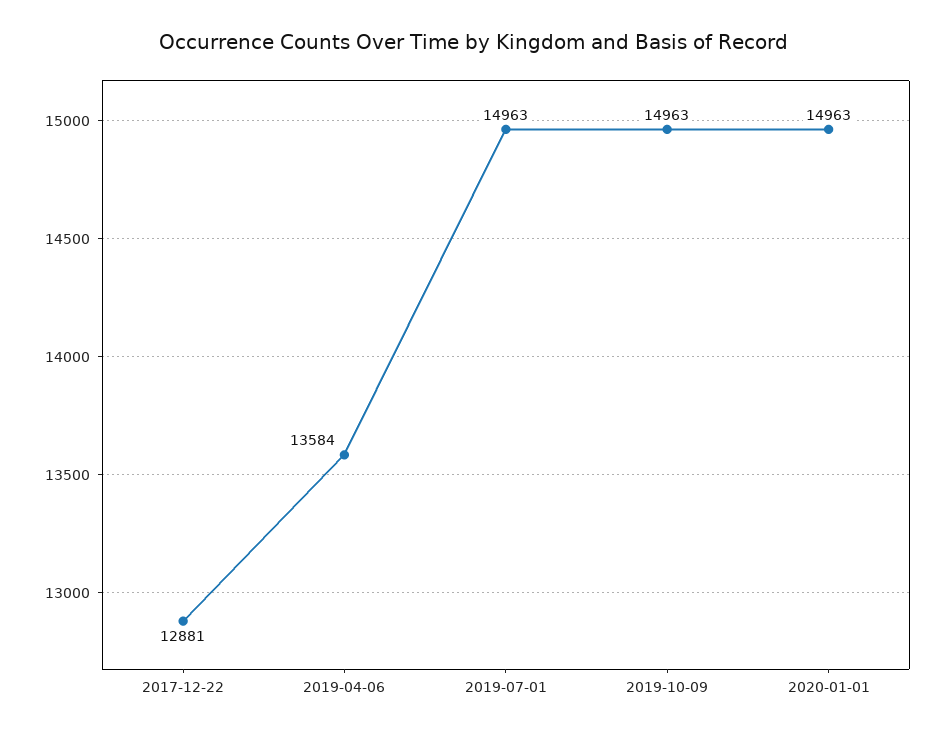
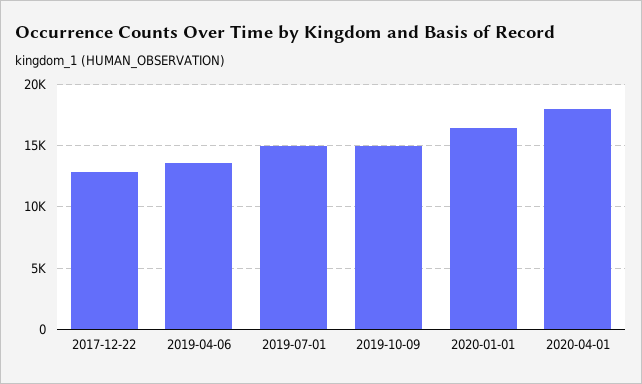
2020-01-01: 14963 -> 16500
2020-04-01: none -> 18000

